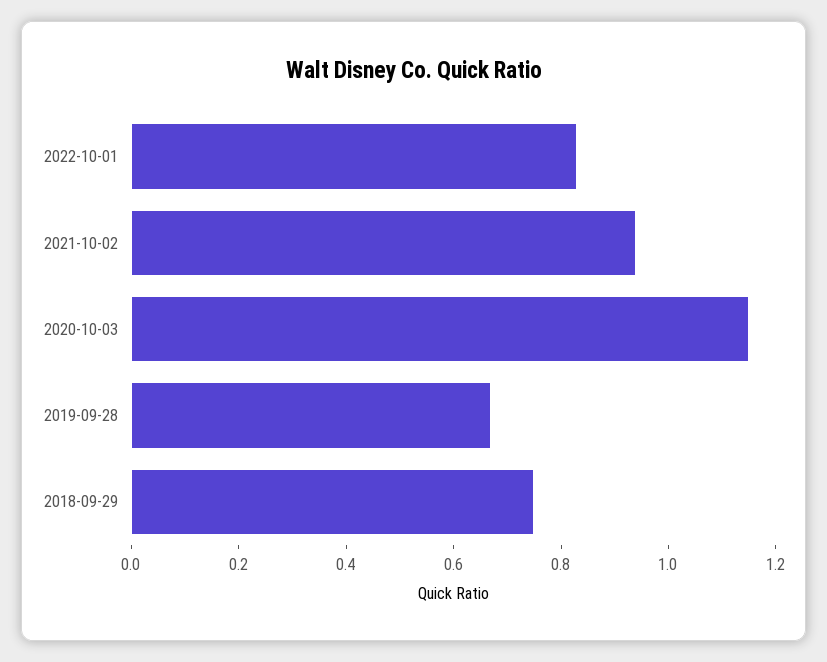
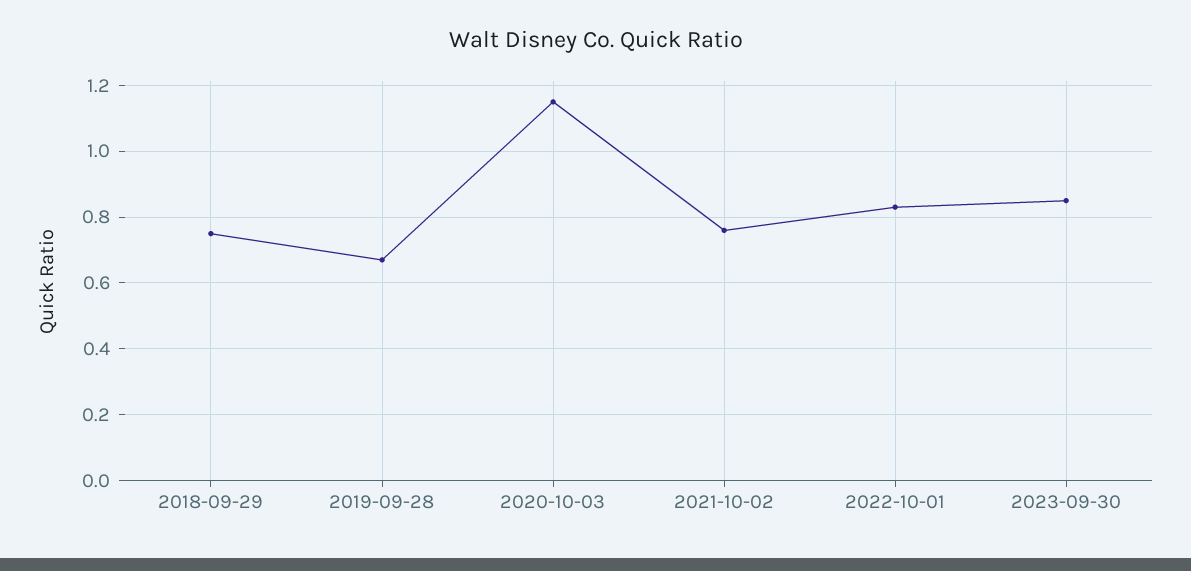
2021-10-02: 0.95 -> 0.75
2023-09-30: none -> 0.85

